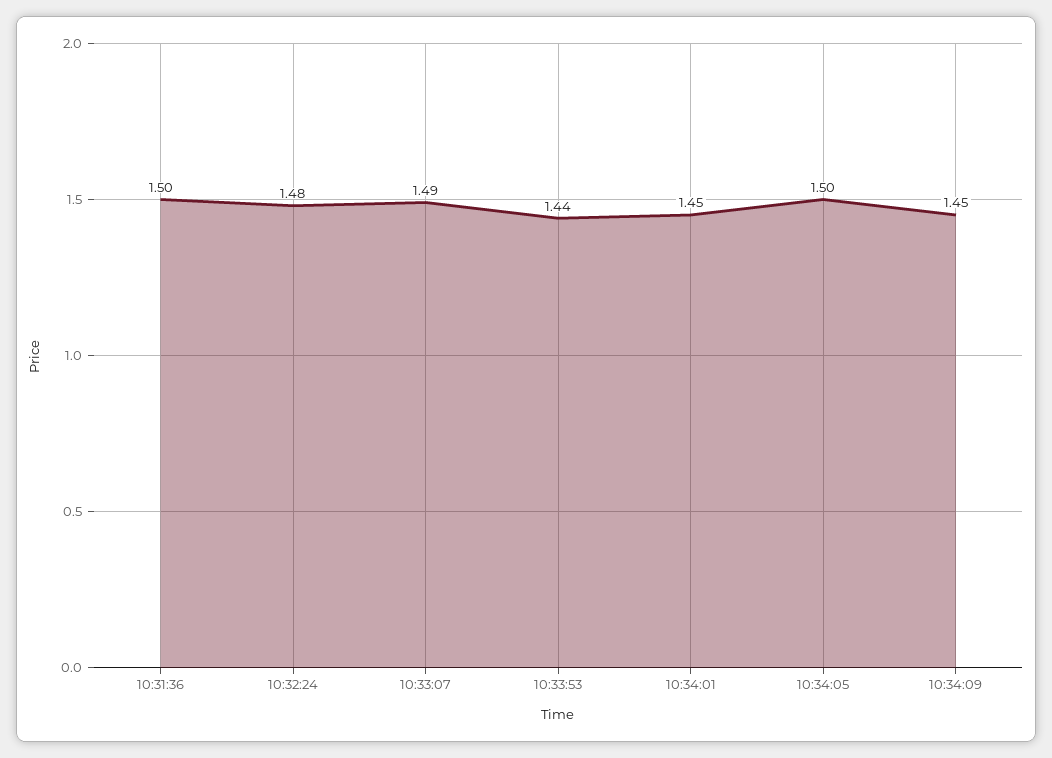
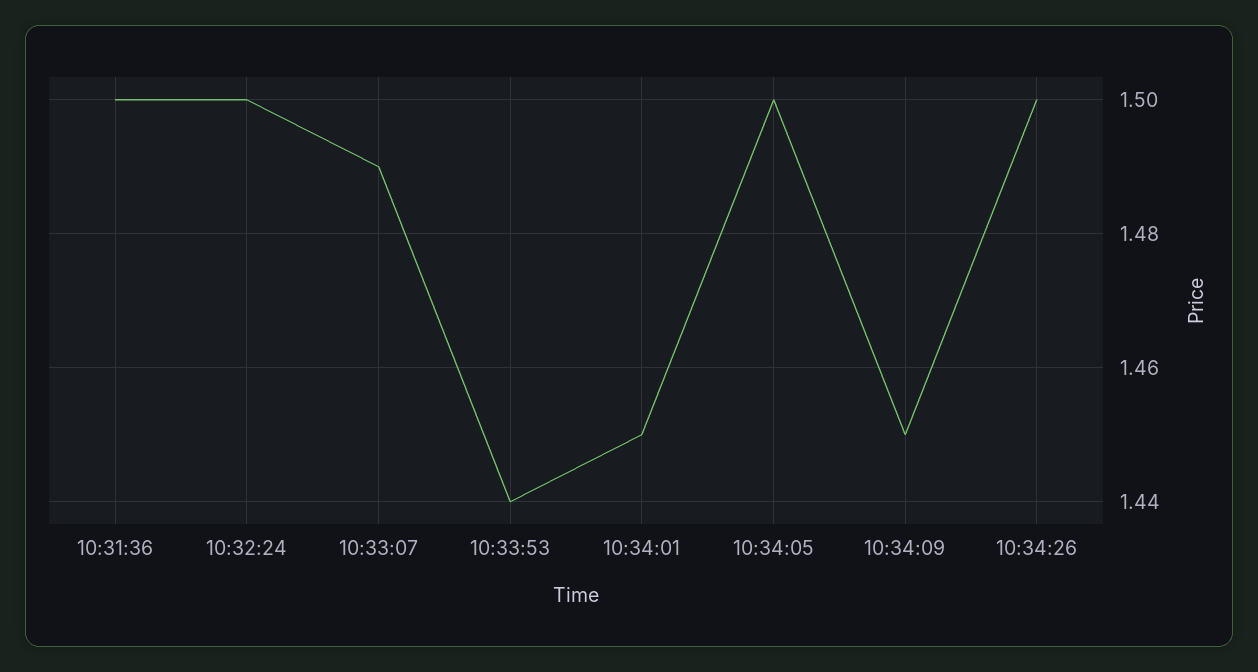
10:32:24: 1.48 -> 1.5
10:34:26: none -> 1.5

